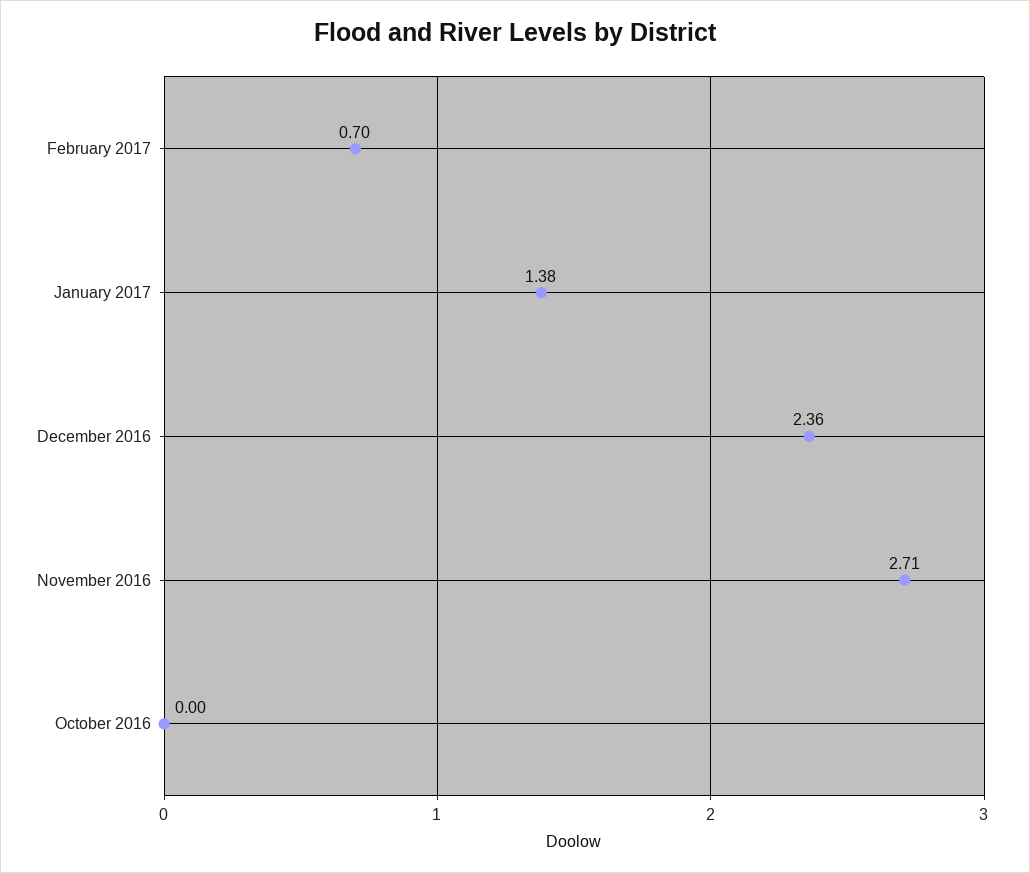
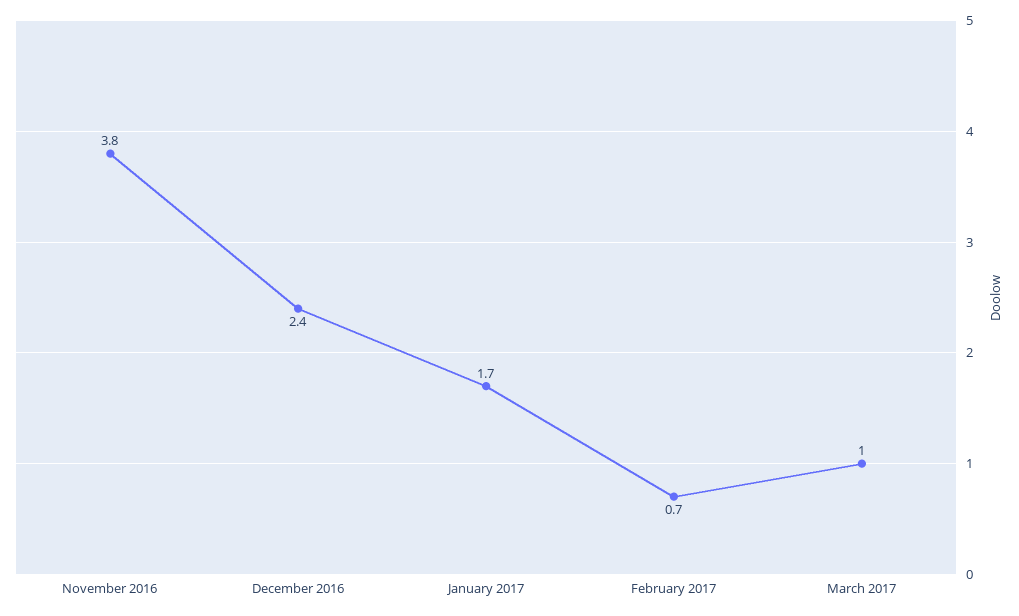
January 2017: 1.38 -> 1.7
November 2016: 2.71 -> 3.8
October 2016: 0 -> none
March 2017: none -> 1

